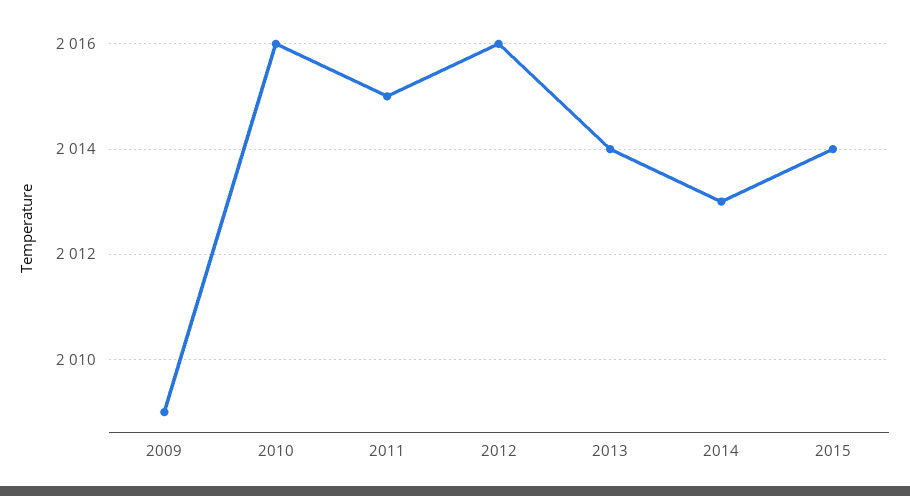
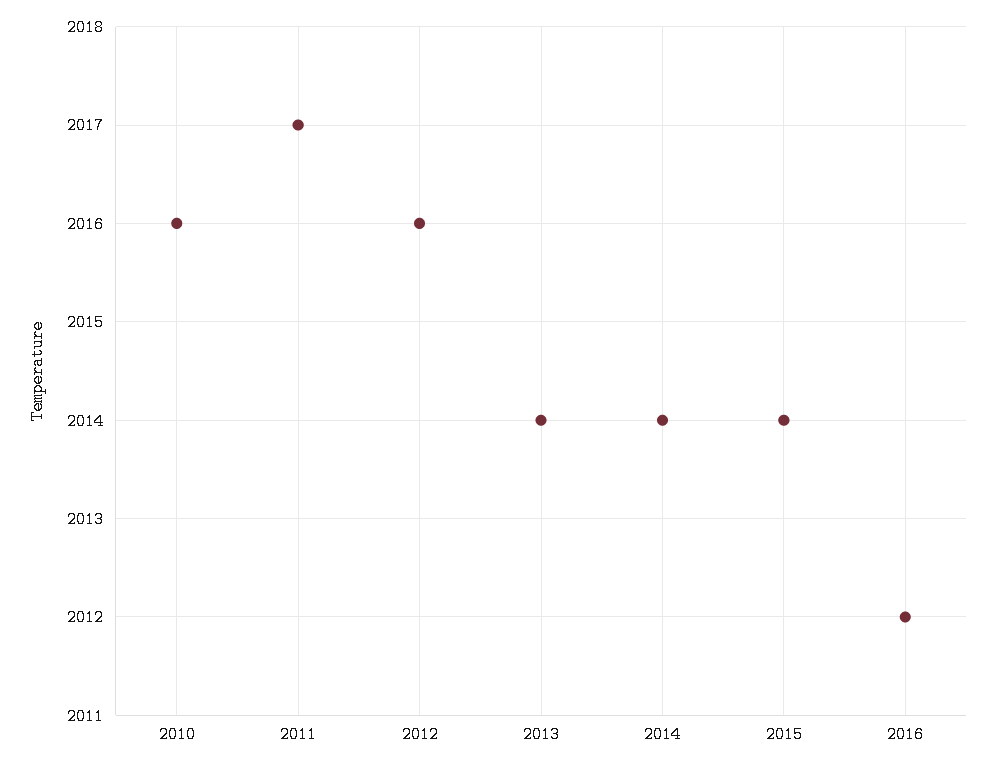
2009: 2009 -> none
2011: 2015 -> 2017
2014: 2013 -> 2014
2016: none -> 2012

